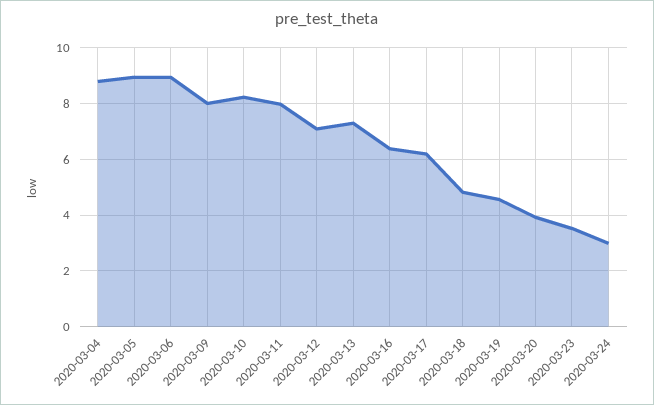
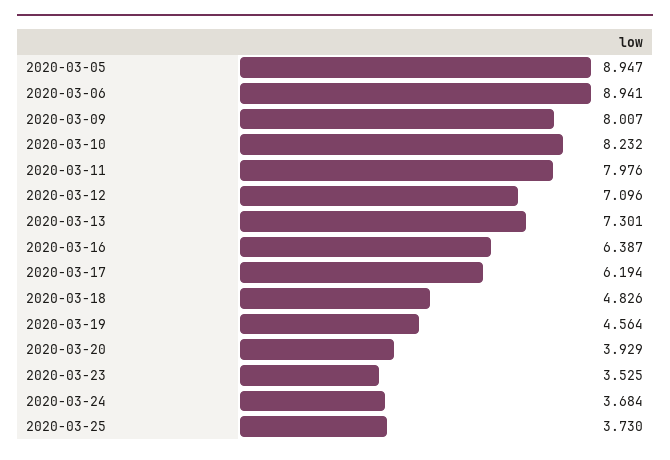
2020-03-04: 8.75 -> none
2020-03-24: 3 -> 3.684
2020-03-25: none -> 3.73

